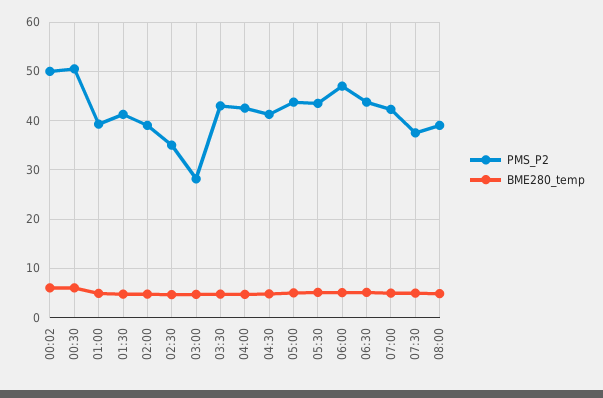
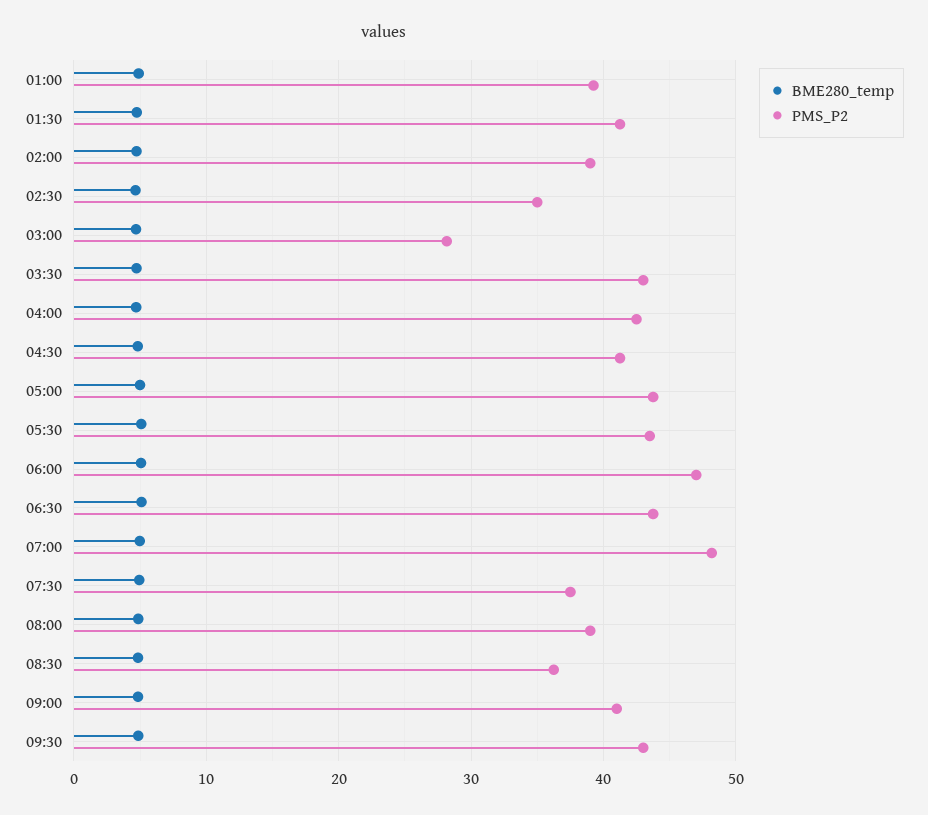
PMS_P2, 00:02: 50 -> none
BME280_temp, 00:02: 6 -> none
PMS_P2, 00:30: 50 -> none
BME280_temp, 00:30: 6 -> none
PMS_P2, 07:00: 42 -> 48
BME280_temp, 08:30: none -> 5
PMS_P2, 08:30: none -> 36
BME280_temp, 09:00: none -> 5
PMS_P2, 09:00: none -> 41
BME280_temp, 09:30: none -> 5
PMS_P2, 09:30: none -> 43

